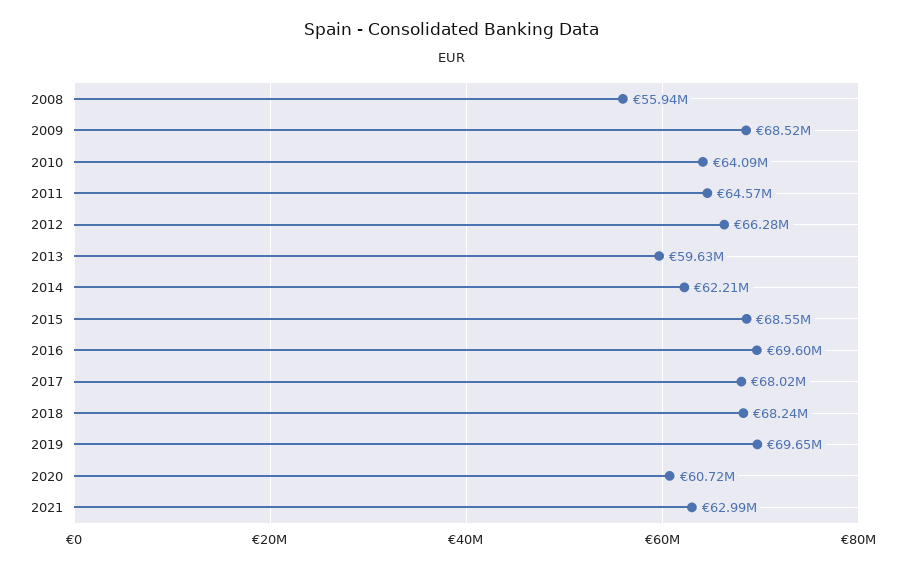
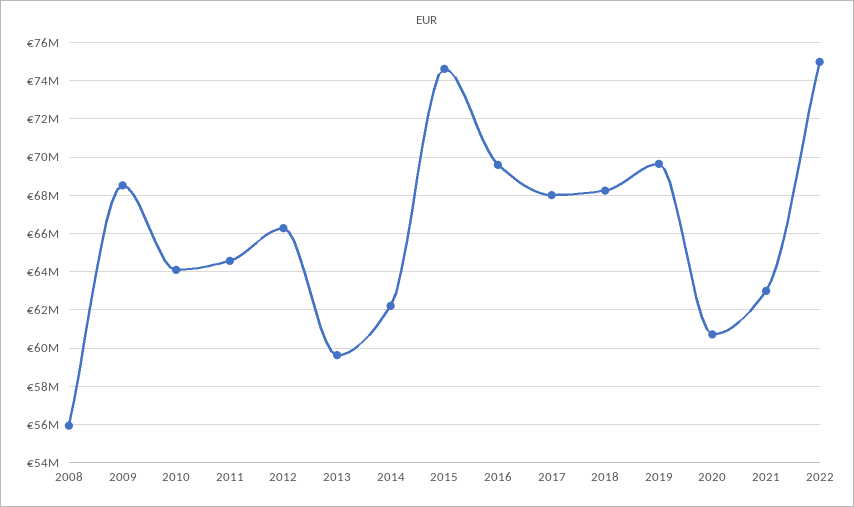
2015: 68550000 -> 74500000
2022: none -> 75000000

